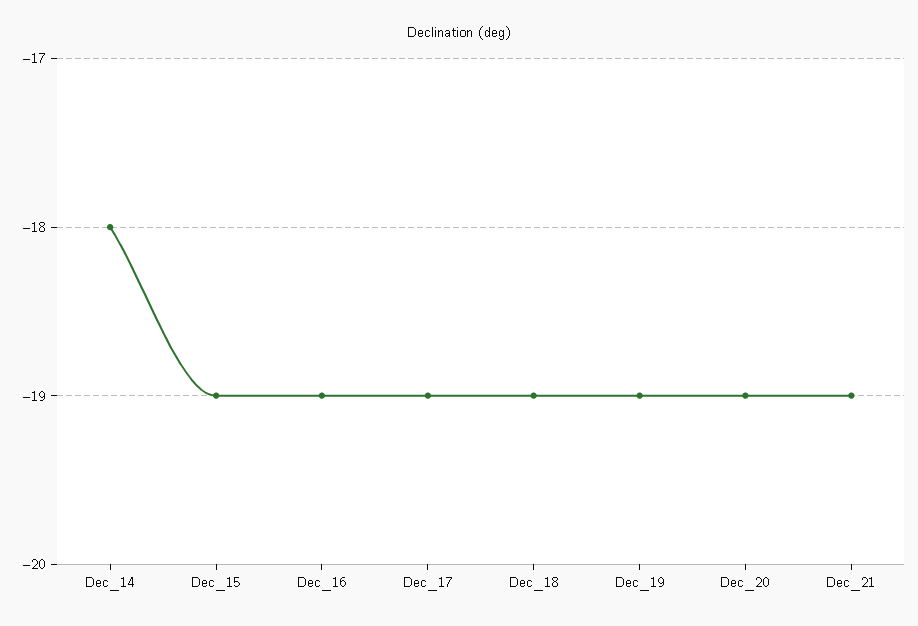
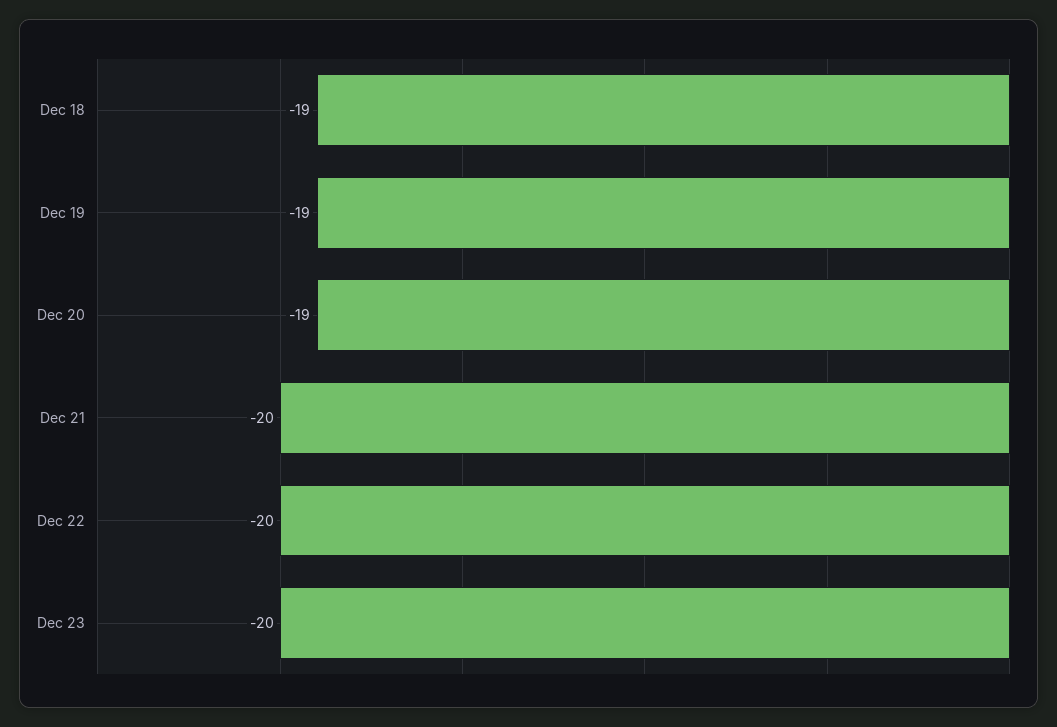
Dec_14: -18 -> none
Dec_15: -19 -> none
Dec_16: -19 -> none
Dec_17: -19 -> none
Dec_21: -19 -> -20
Dec 22: none -> -20
Dec 23: none -> -20

